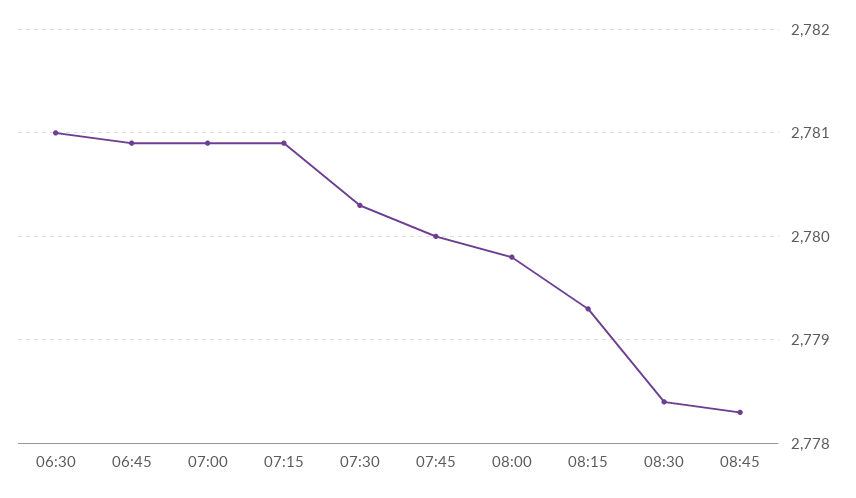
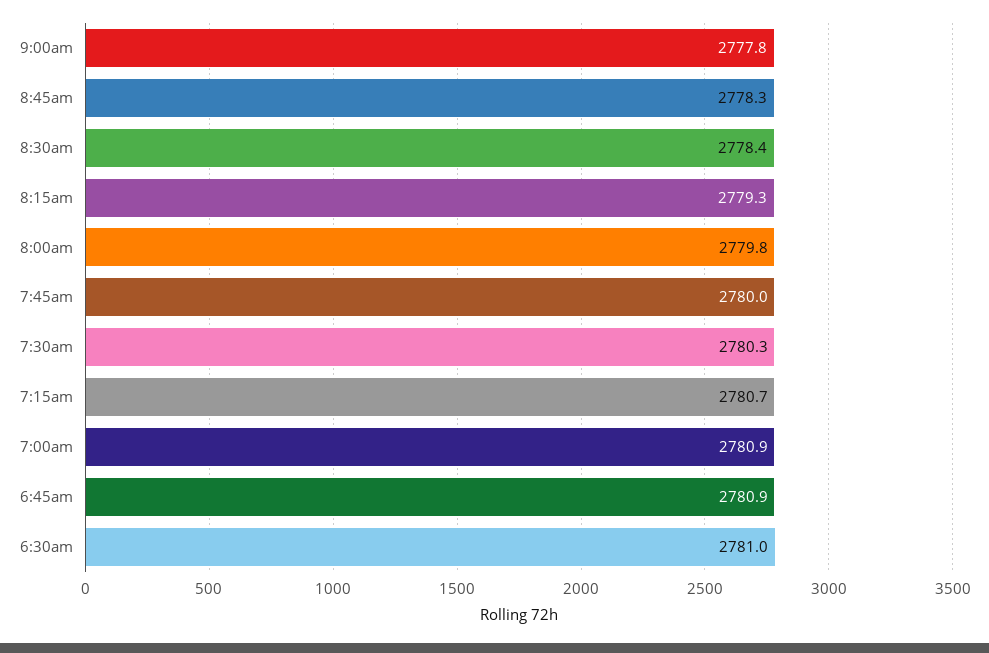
07:15: 2780.9 -> 2780.7
9:00am: none -> 2777.8

